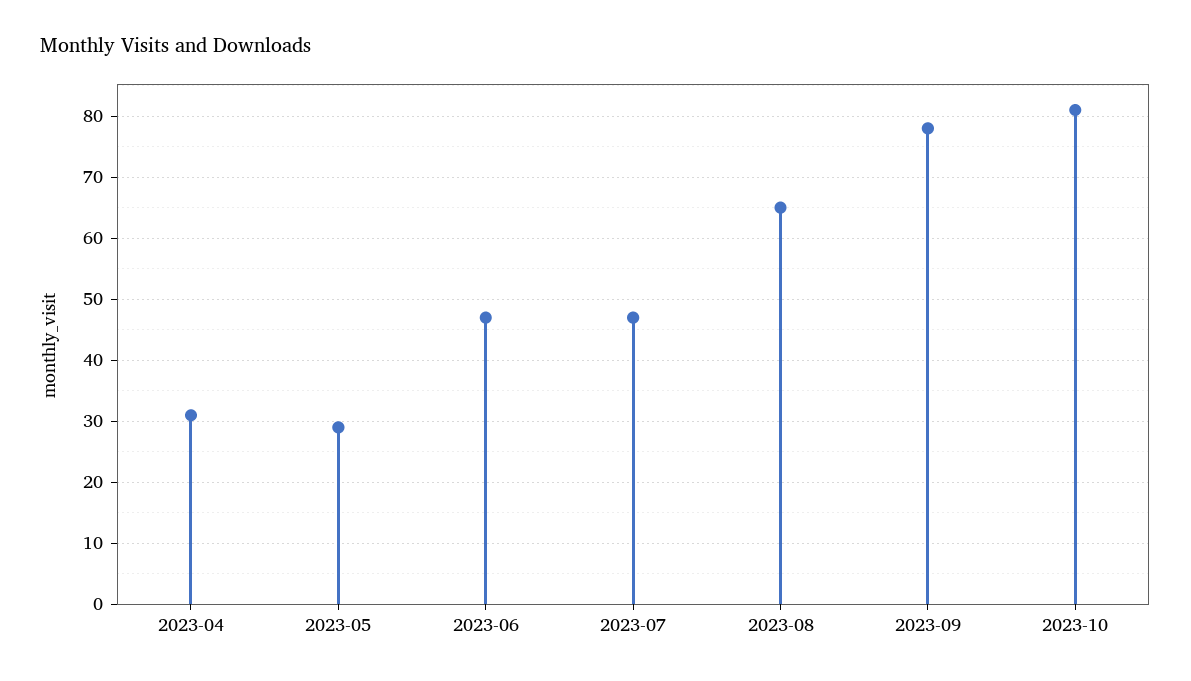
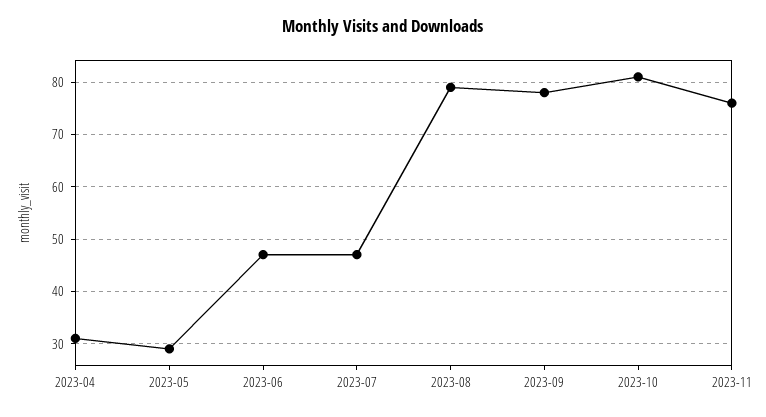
2023-08: 65 -> 80
2023-11: none -> 75

